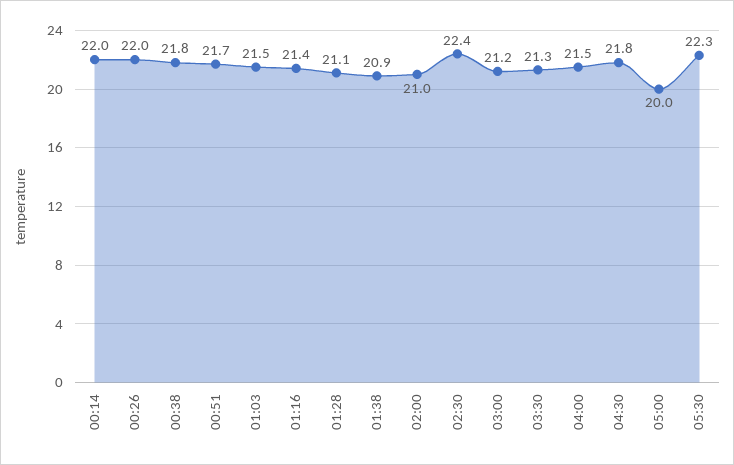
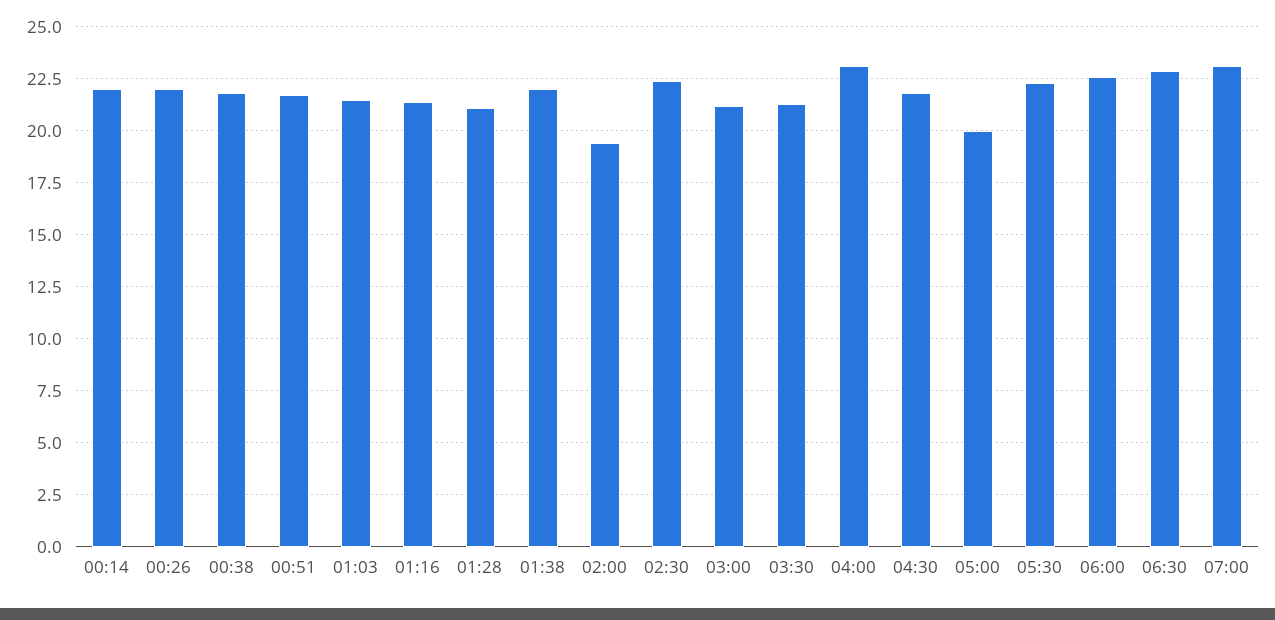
01:38: 20.9 -> 22
02:00: 21 -> 19.5
04:00: 21.5 -> 23
06:00: none -> 22.5
06:30: none -> 23
07:00: none -> 23

